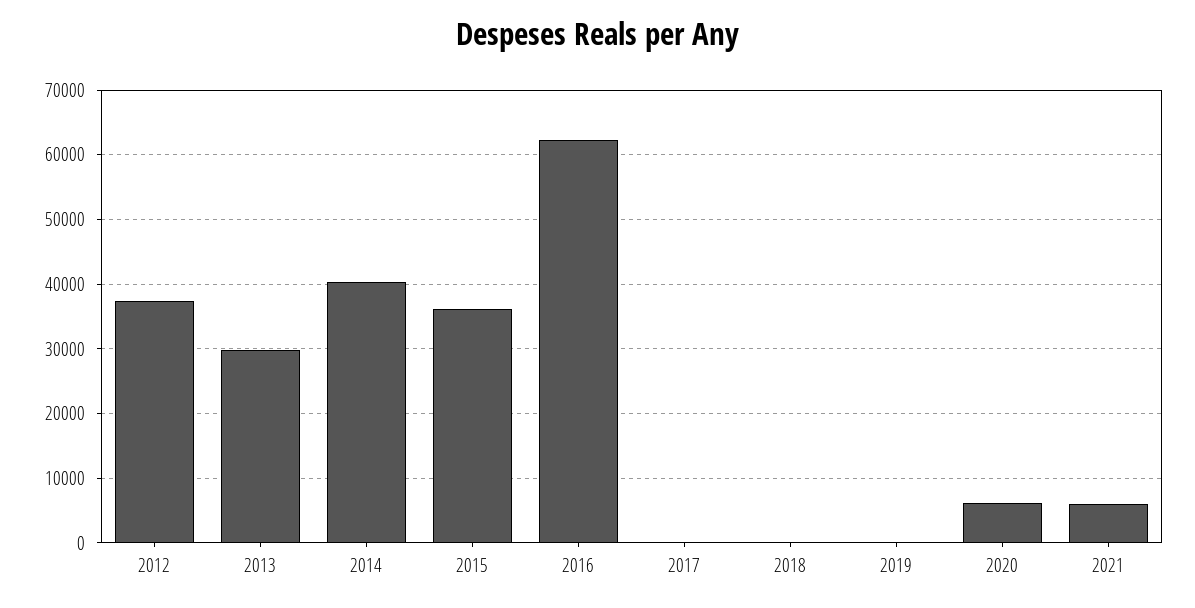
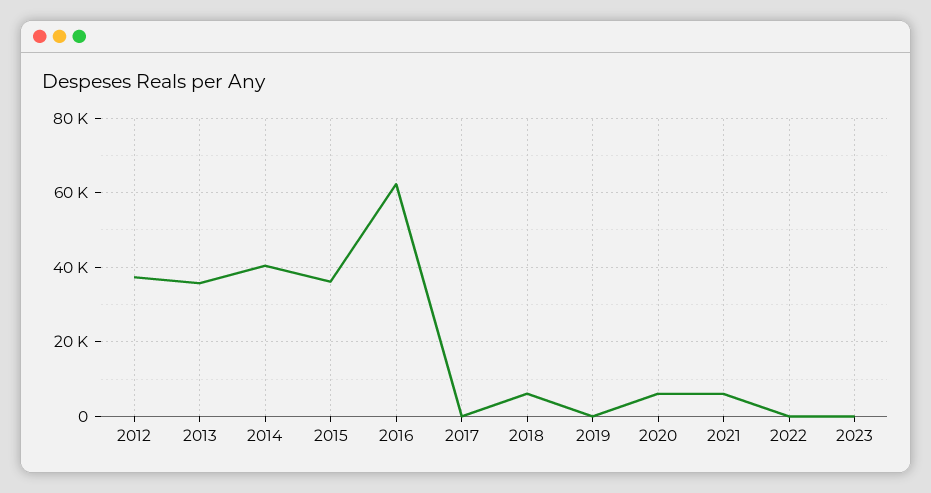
2013: 30000 -> 36000
2018: 0 -> 6000
2022: none -> 0
2023: none -> 0

